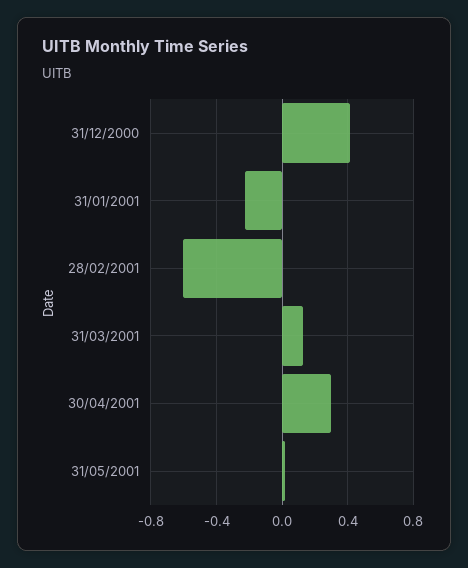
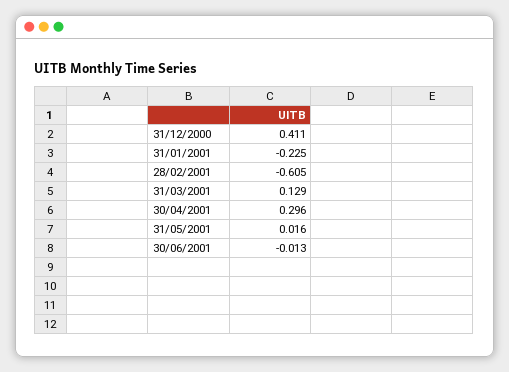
30/06/2001: none -> -0.013

